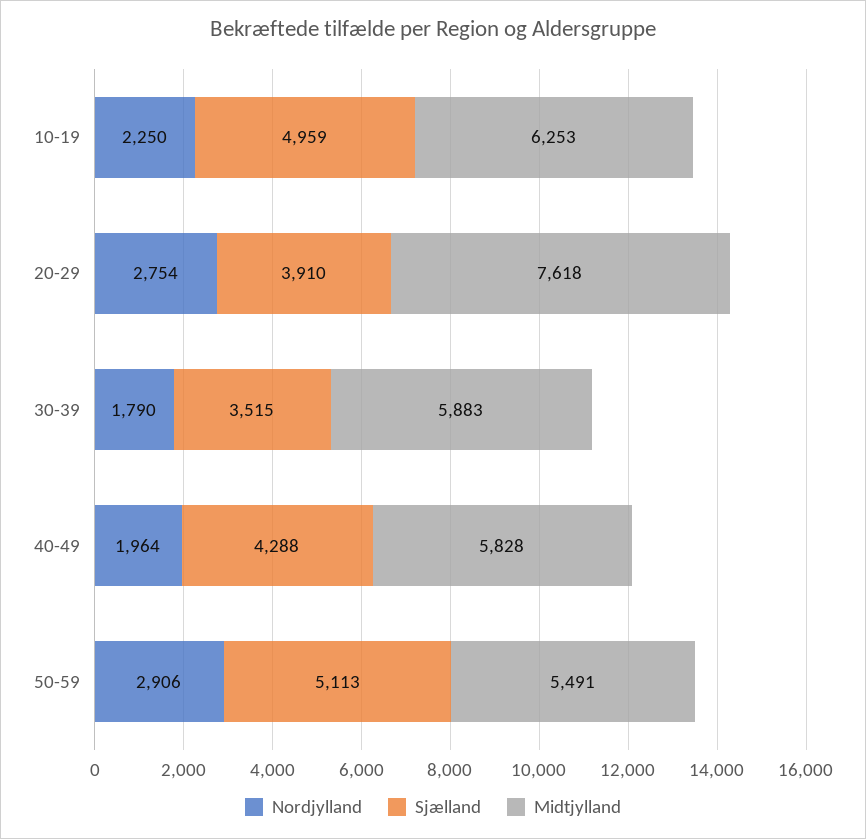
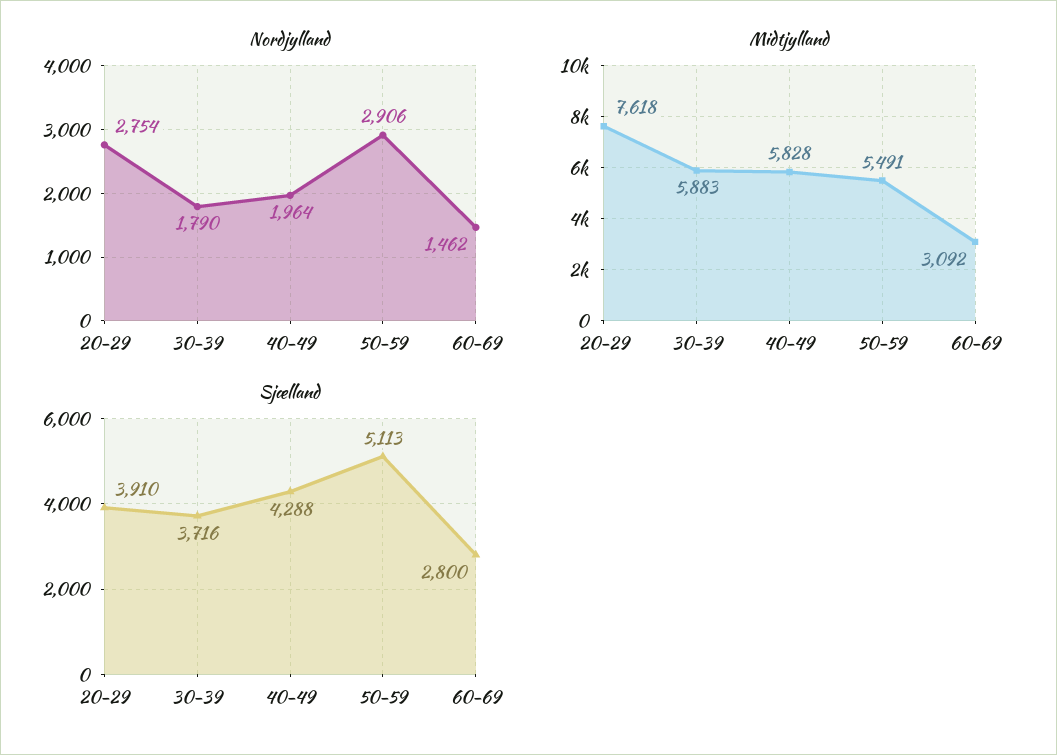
Nordjylland, 10-19: 2250 -> none
Sjælland, 10-19: 4959 -> none
Midtjylland, 10-19: 6253 -> none
Sjælland, 30-39: 3515 -> 3716
Nordjylland, 60-69: none -> 1462
Midtjylland, 60-69: none -> 3092
Sjælland, 60-69: none -> 2800

